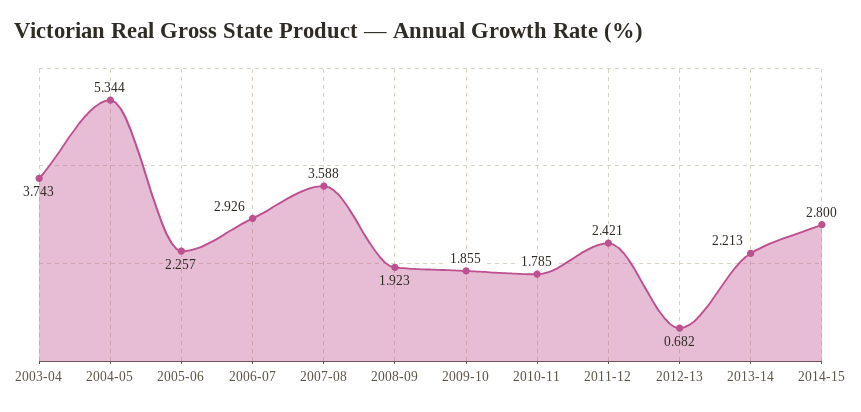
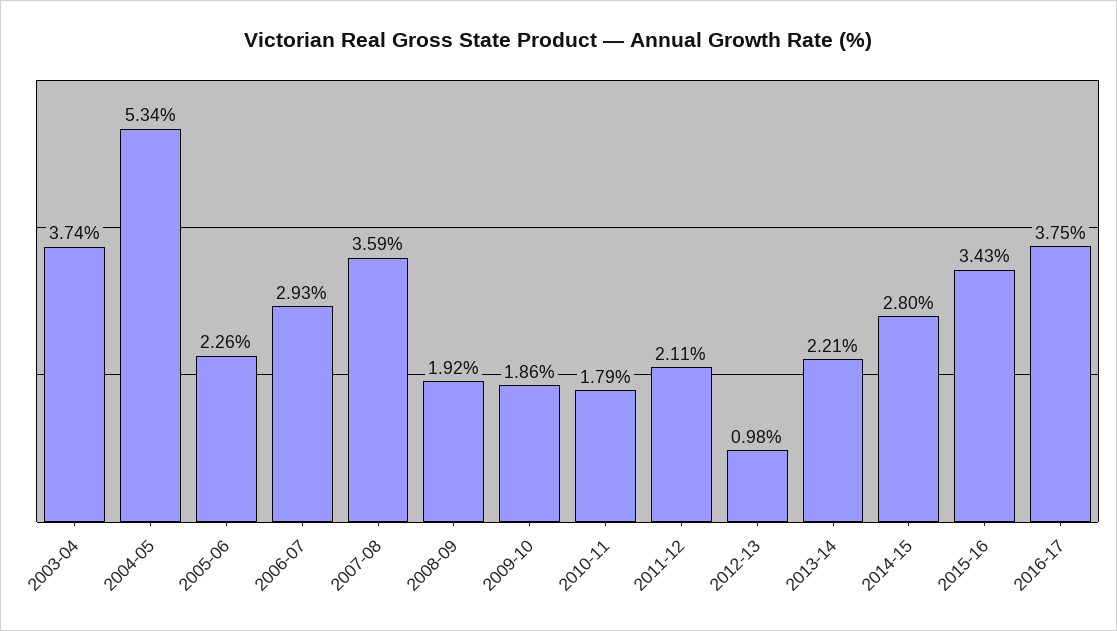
2011-12: 2.421 -> 2.11
2012-13: 0.682 -> 0.98
2015-16: none -> 3.43
2016-17: none -> 3.75

